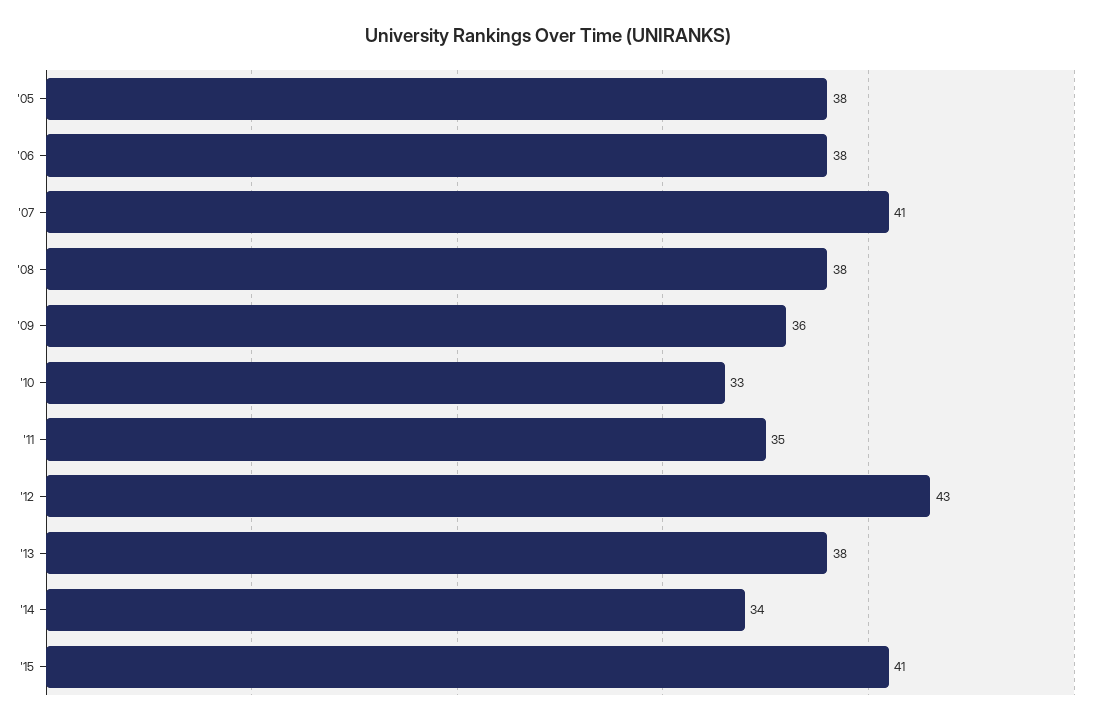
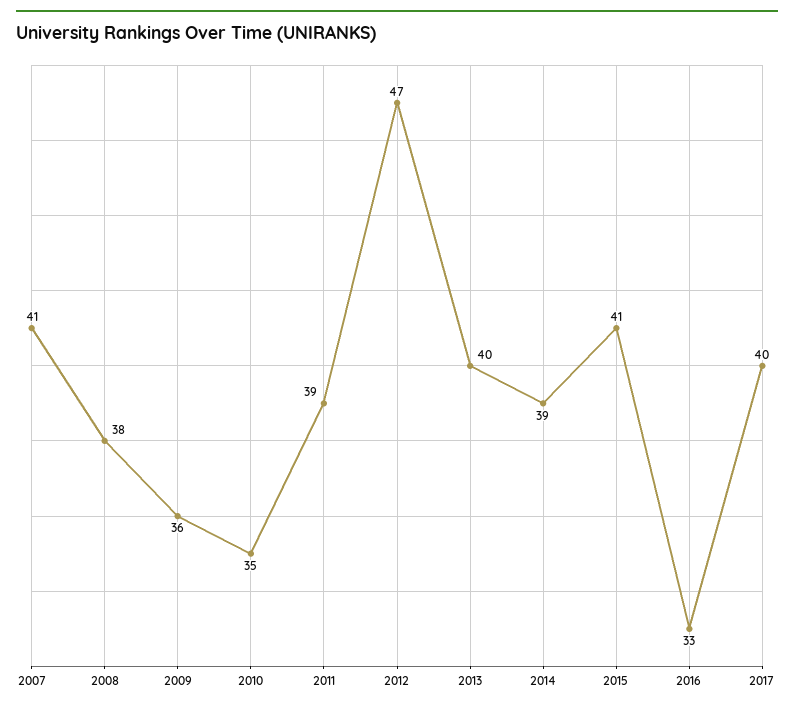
'05: 38 -> none
'06: 38 -> none
'10: 33 -> 35
'11: 35 -> 39
'12: 43 -> 47
'13: 38 -> 40
'14: 34 -> 39
2016: none -> 33
2017: none -> 40

